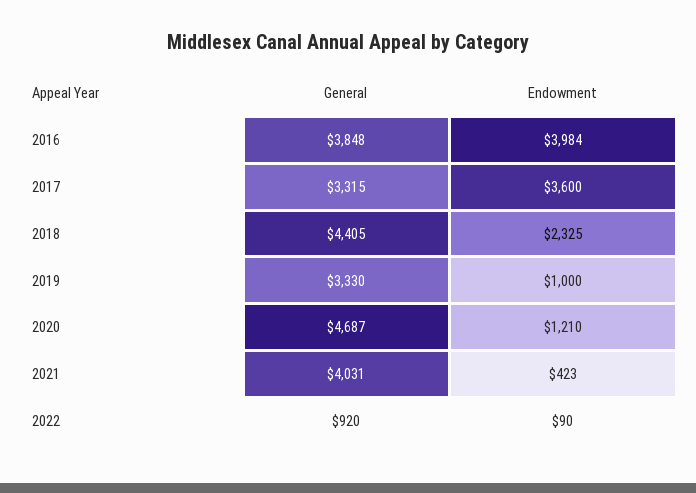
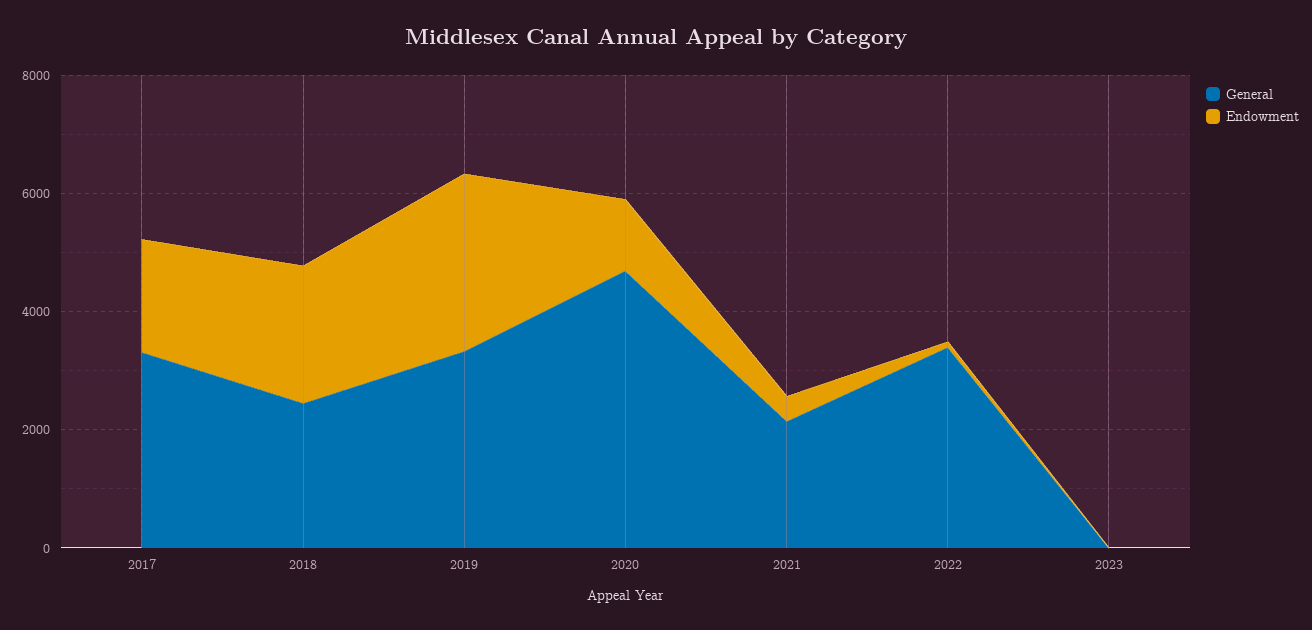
General, 2016: 3848 -> none
Endowment, 2016: 3984 -> none
Endowment, 2017: 3600 -> 2000
General, 2018: 4405 -> 2500
Endowment, 2019: 1000 -> 3000
General, 2021: 4031 -> 2000
General, 2022: 920 -> 3500
General, 2023: none -> 0
Endowment, 2023: none -> 0

